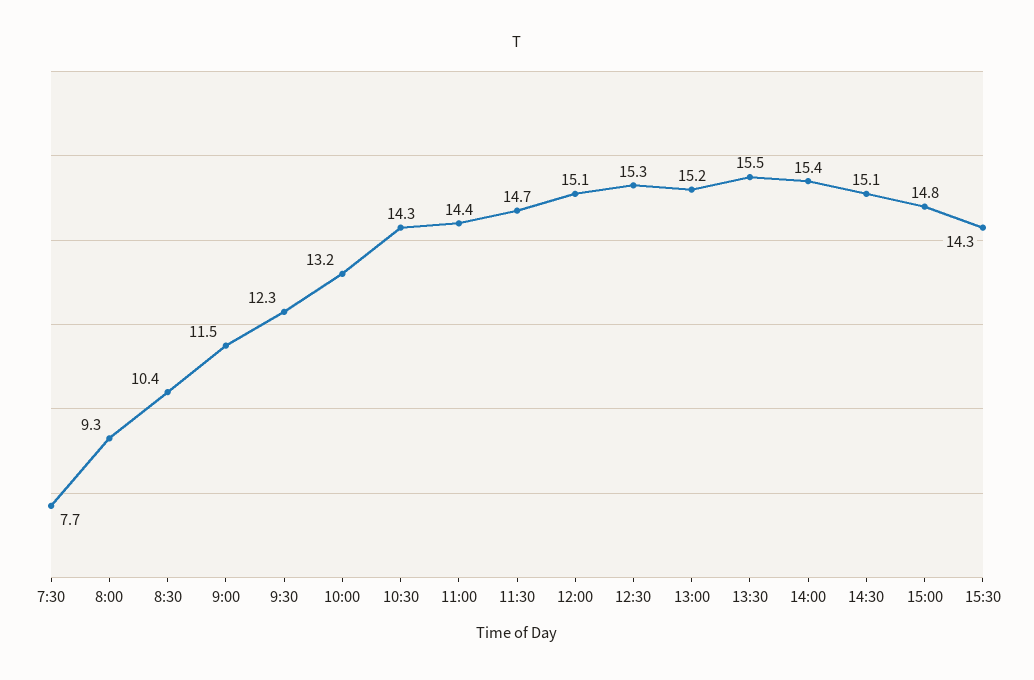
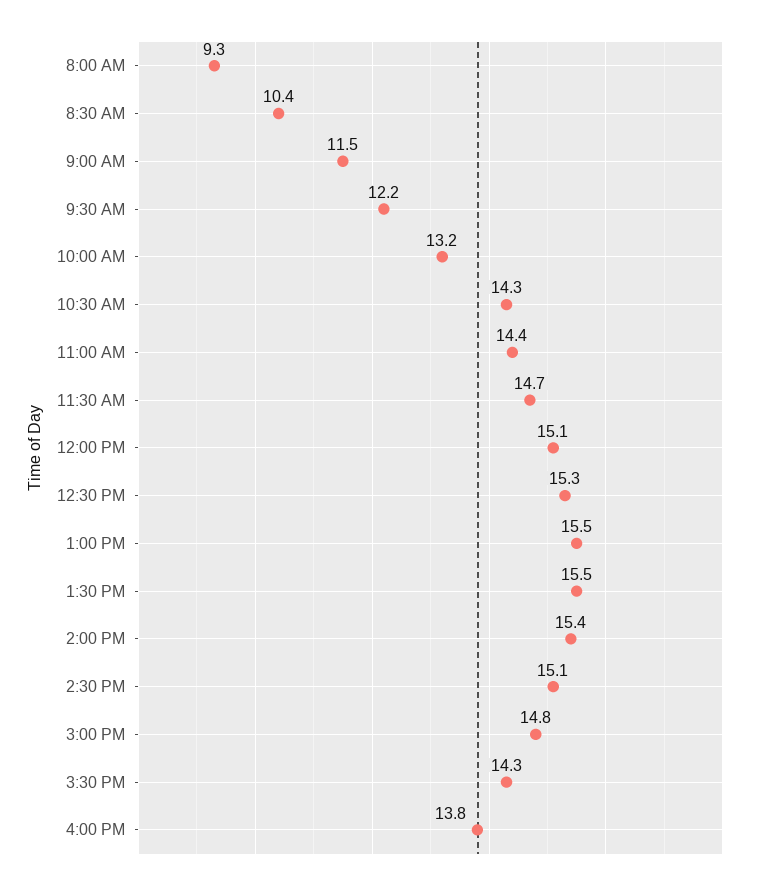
7:30: 7.7 -> none
9:30: 12.3 -> 12.2
13:00: 15.2 -> 15.5
4:00 PM: none -> 13.8

